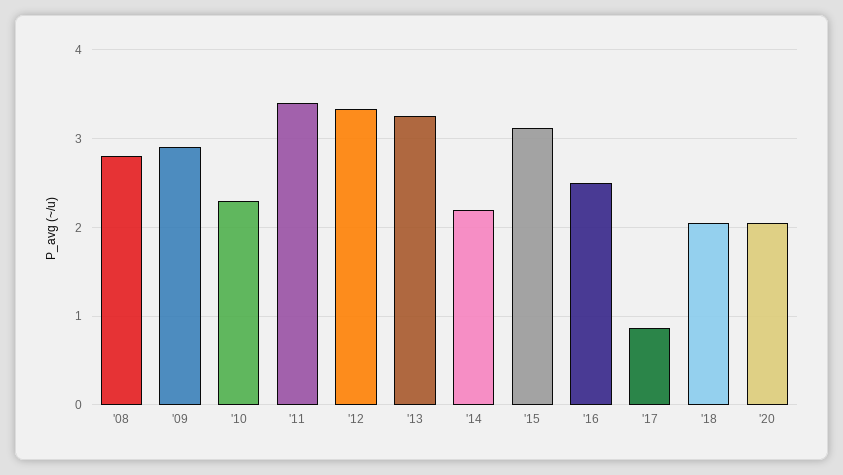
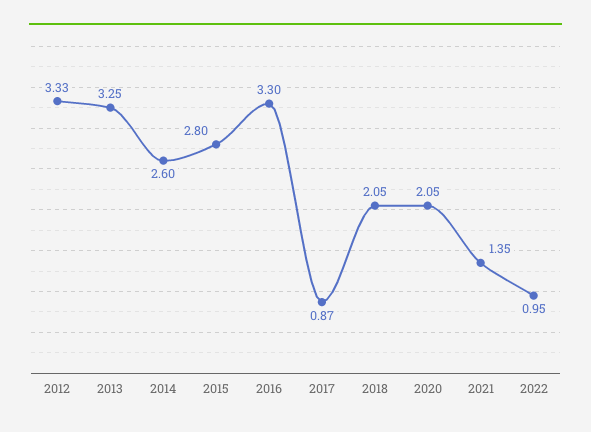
'08: 2.8 -> none
'09: 2.9 -> none
'10: 2.3 -> none
'11: 3.4 -> none
'14: 2.2 -> 2.6
'15: 3.1 -> 2.8
'16: 2.5 -> 3.3
2021: none -> 1.35
2022: none -> 0.95

